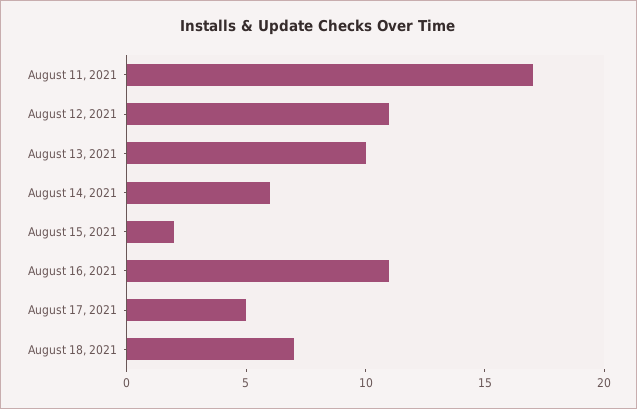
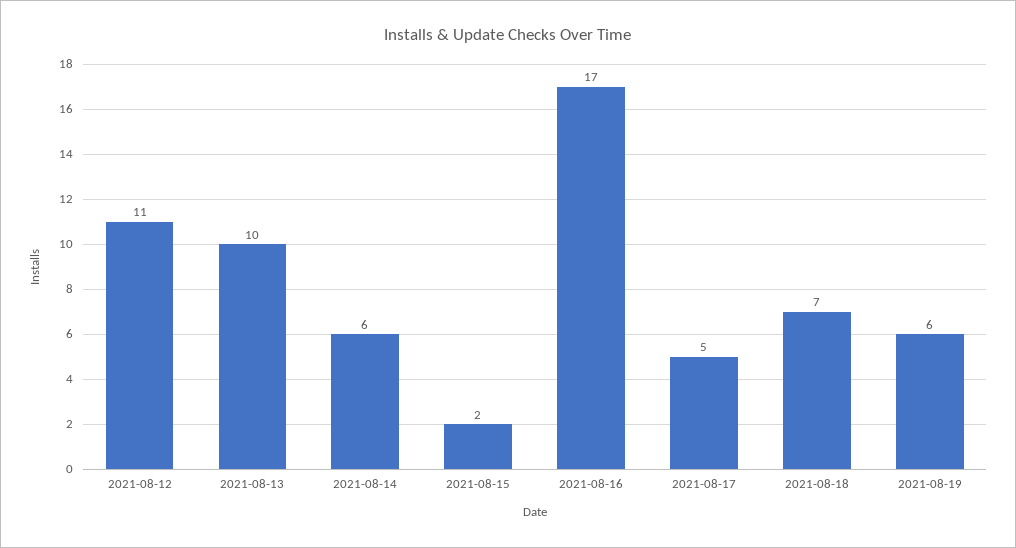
August 11, 2021: 17 -> none
August 16, 2021: 11 -> 17
2021-08-19: none -> 6

